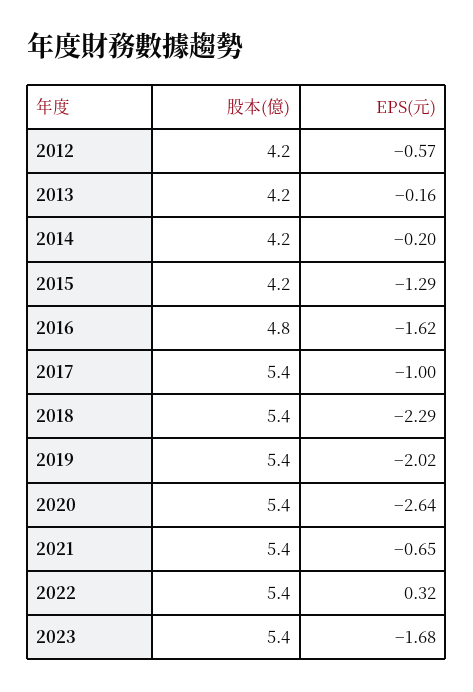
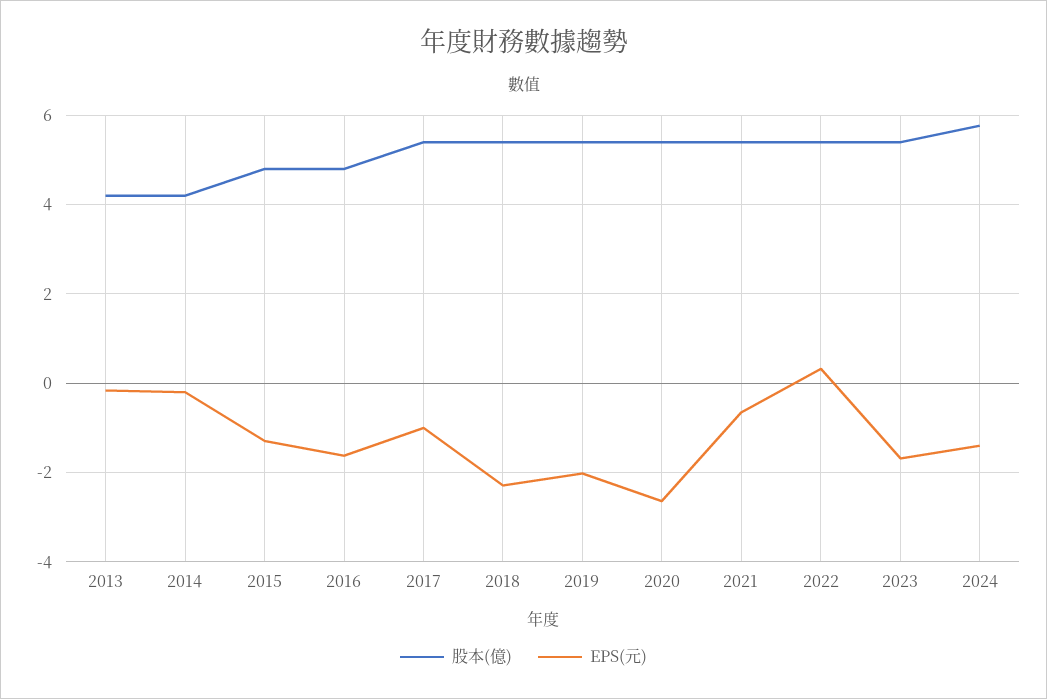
股本(億), 2012: 4.2 -> none
EPS(元), 2012: -0.57 -> none
股本(億), 2015: 4.2 -> 4.8
股本(億), 2024: none -> 5.8
EPS(元), 2024: none -> -1.4

